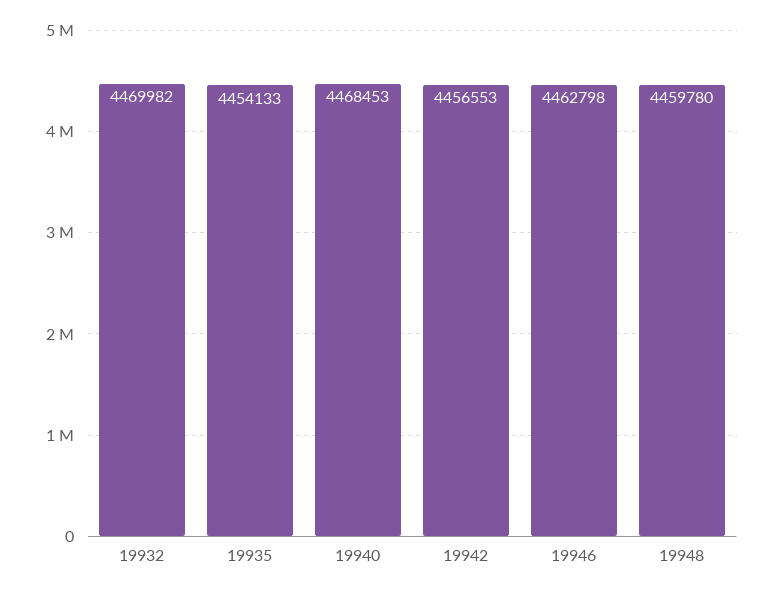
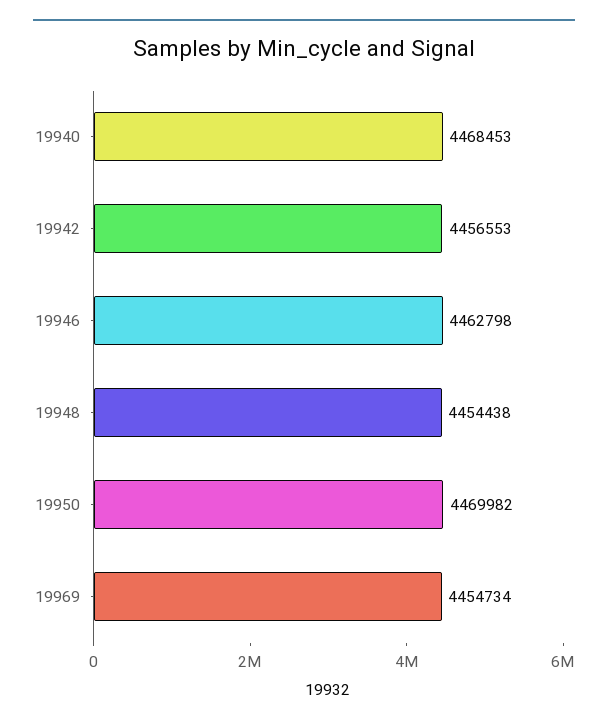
19932: 4469982 -> none
19935: 4454133 -> none
19948: 4459780 -> 4454438
19950: none -> 4469982
19969: none -> 4454734

